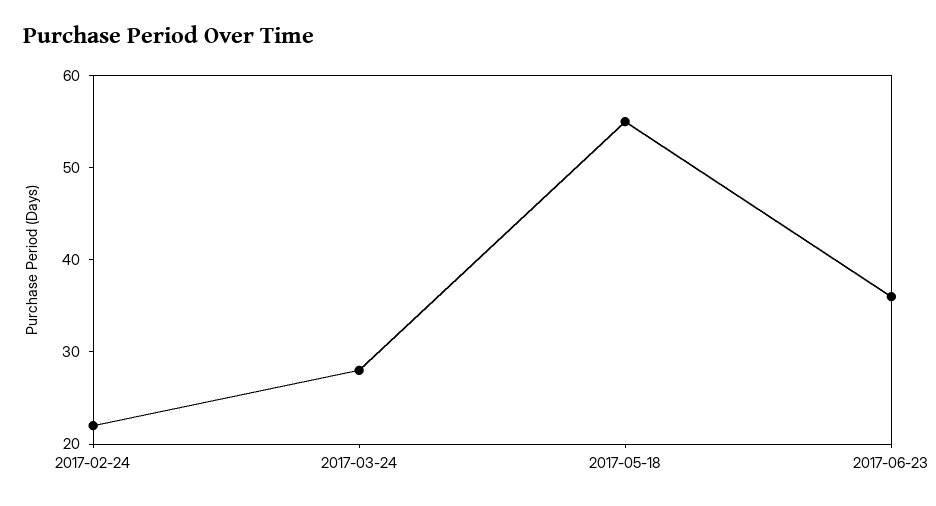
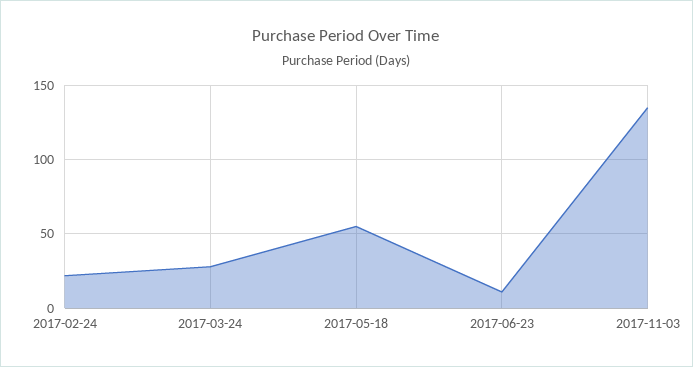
2017-06-23: 36 -> 10
2017-11-03: none -> 135

